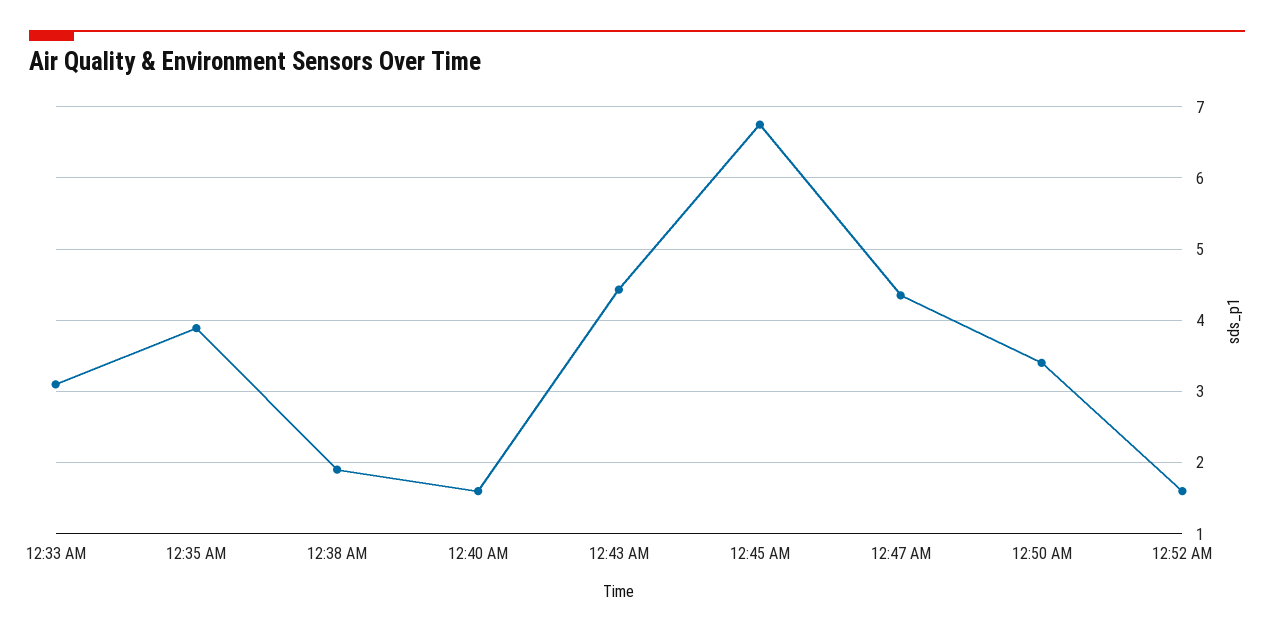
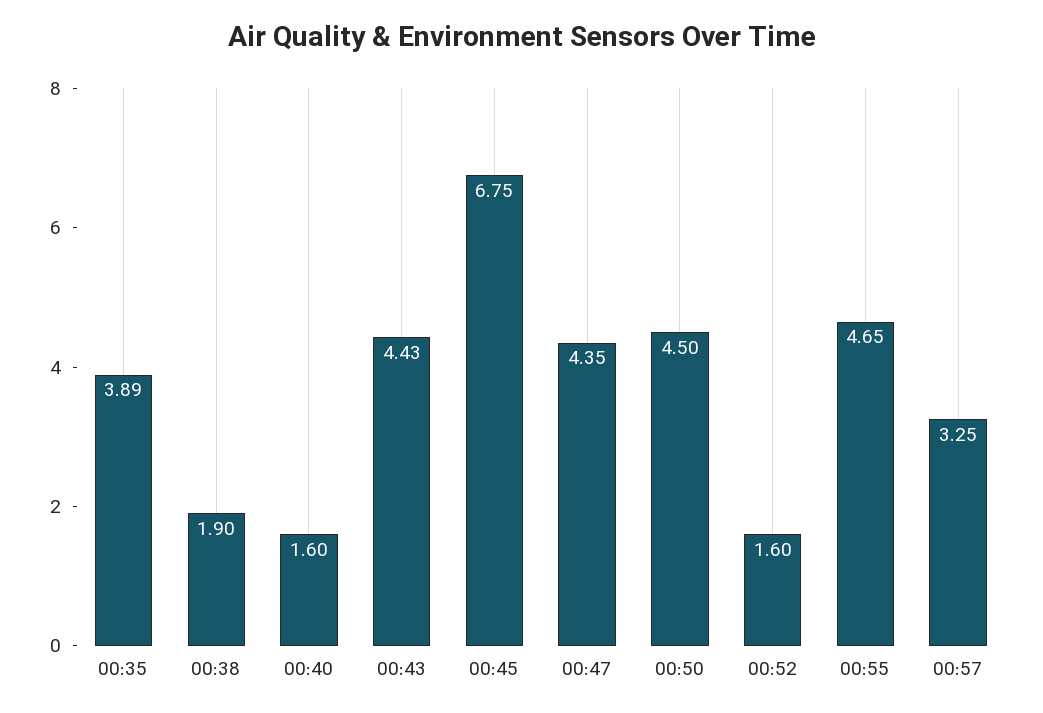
12:33 AM: 3.1 -> none
12:50 AM: 3.4 -> 4.5
00:55: none -> 4.65
00:57: none -> 3.25

